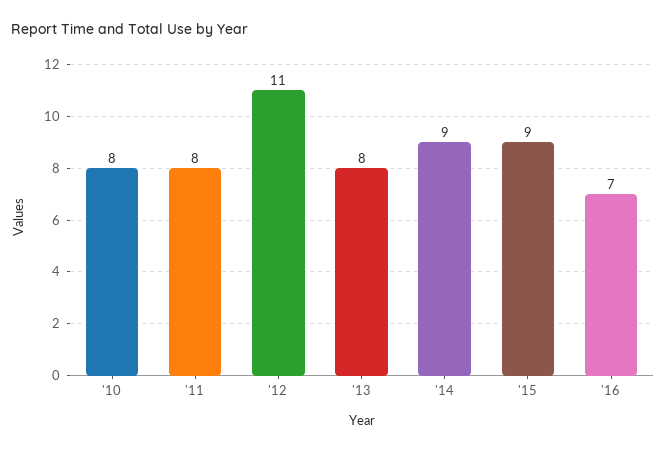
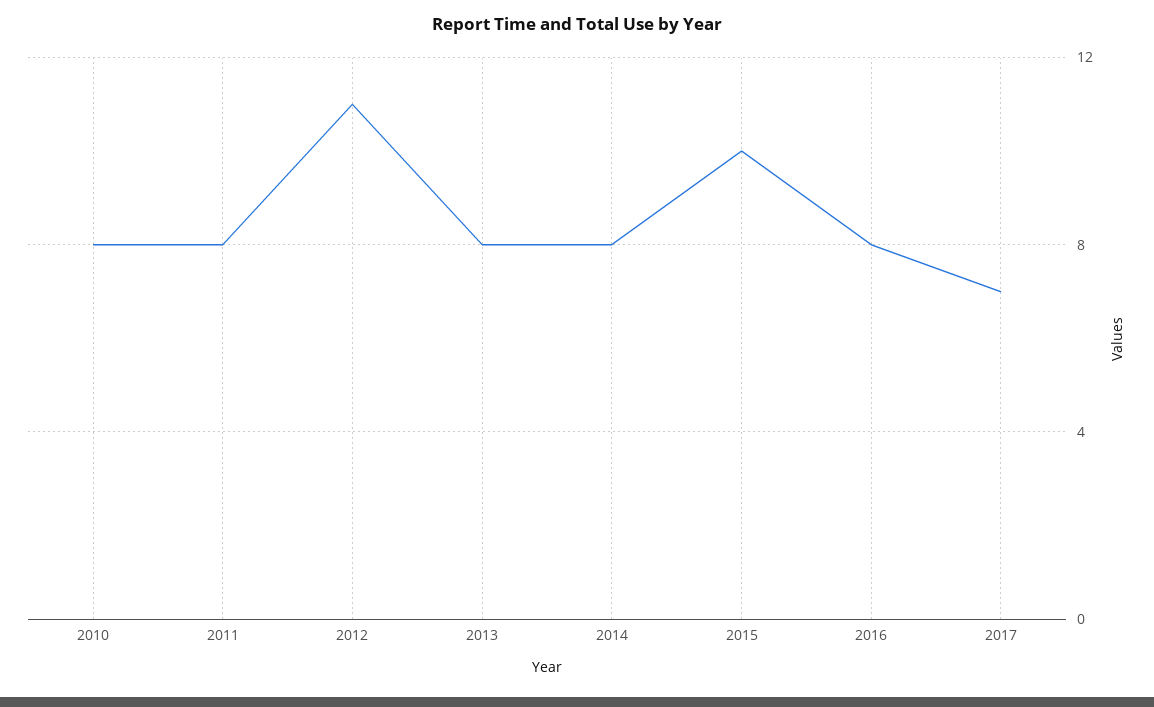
'14: 9 -> 8
'15: 9 -> 10
'16: 7 -> 8
2017: none -> 7

